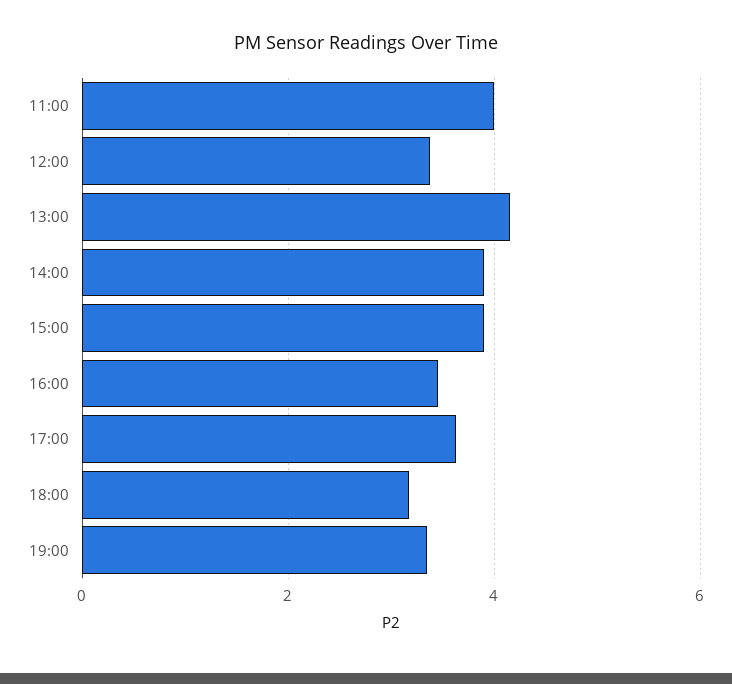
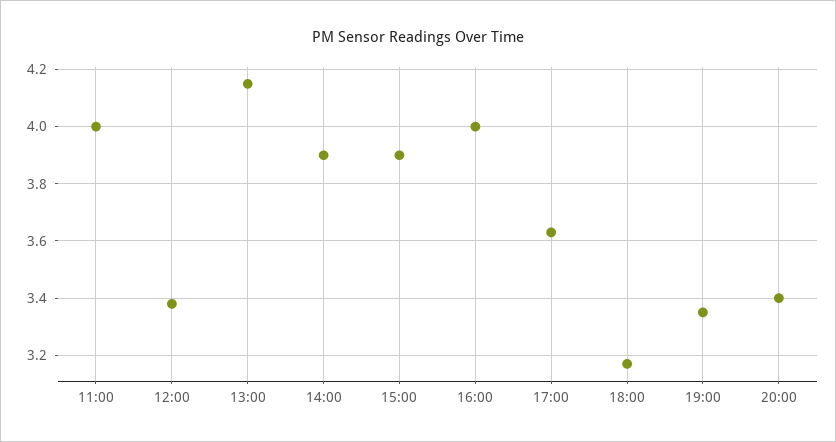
16:00: 3.4 -> 4
20:00: none -> 3.4

